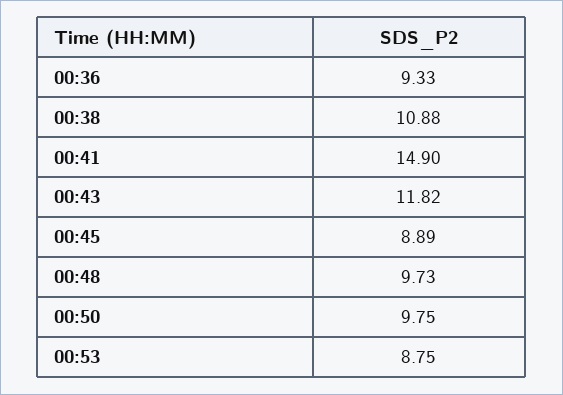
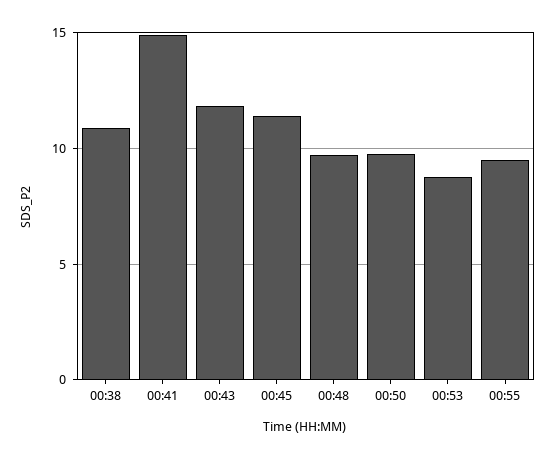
00:36: 9.33 -> none
00:45: 8.89 -> 11.5
00:55: none -> 9.5

